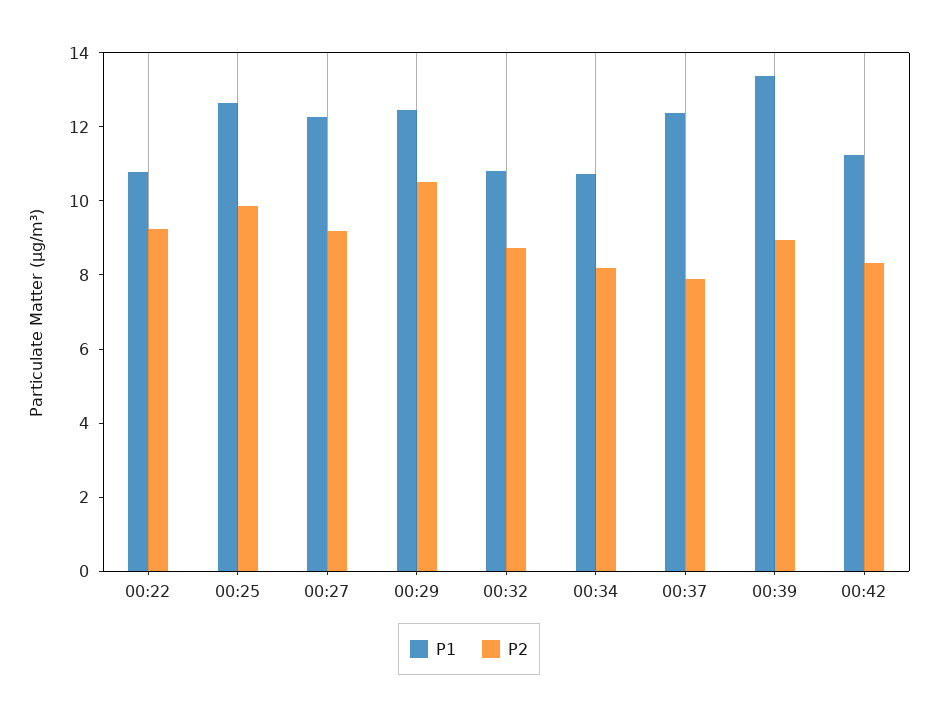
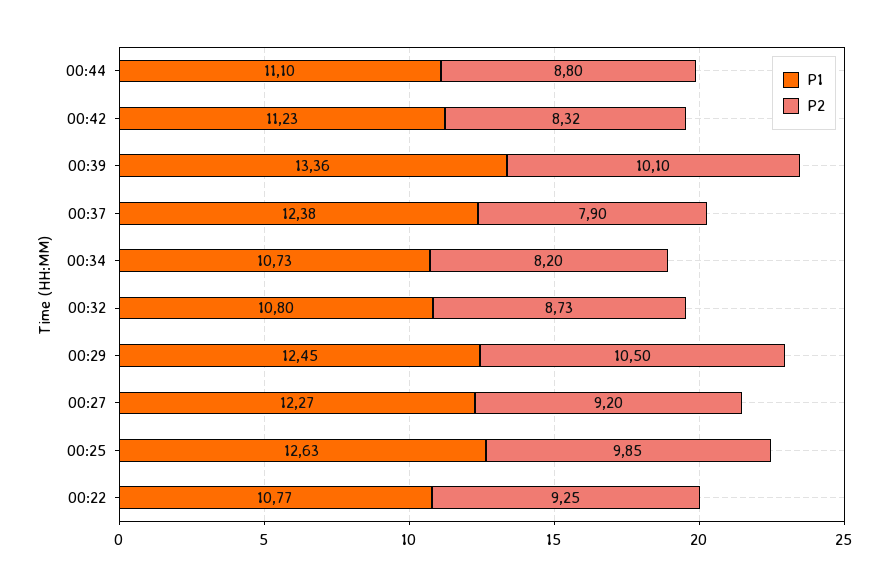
P2, 00:39: 9 -> 10.1
P1, 00:44: none -> 11.1
P2, 00:44: none -> 8.8

